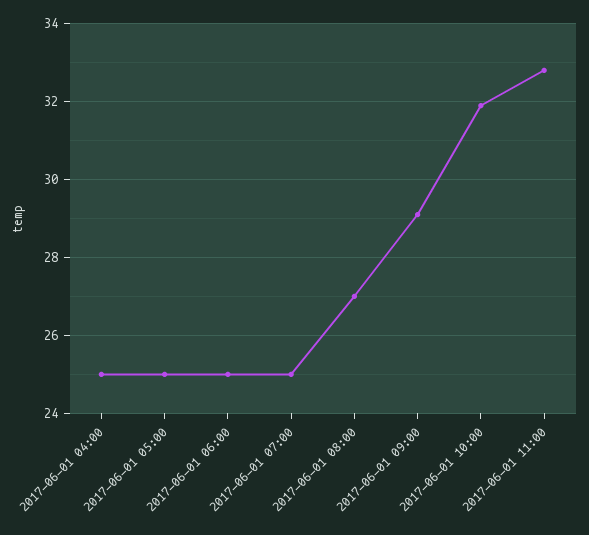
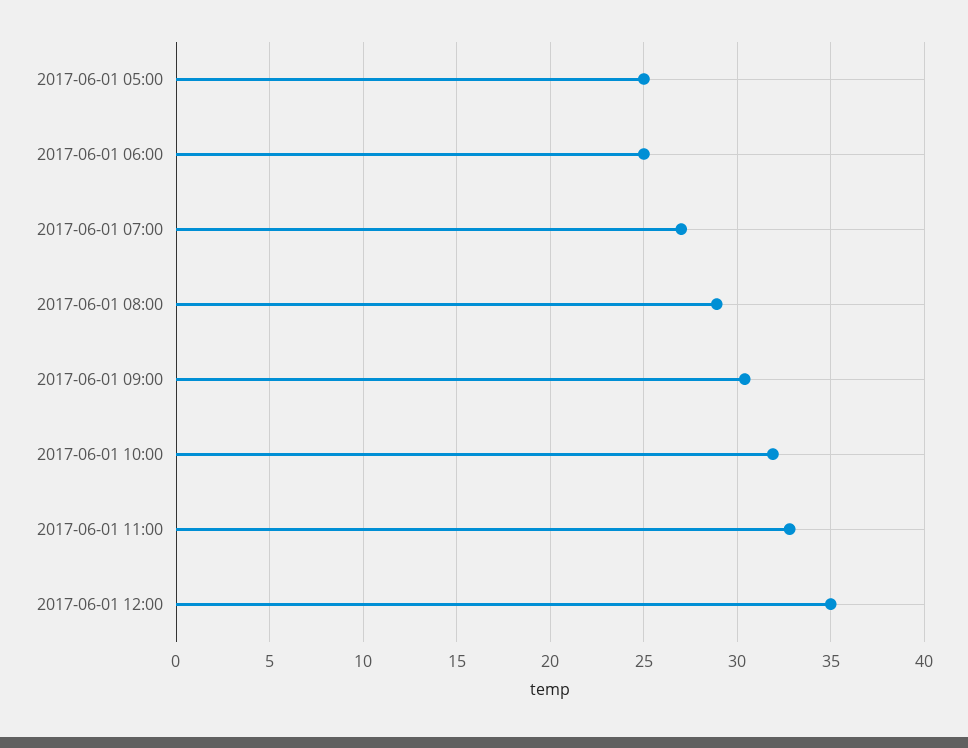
2017-06-01 04:00: 25 -> none
2017-06-01 07:00: 25 -> 27
2017-06-01 08:00: 27 -> 29
2017-06-01 09:00: 29 -> 30.5
2017-06-01 12:00: none -> 35

